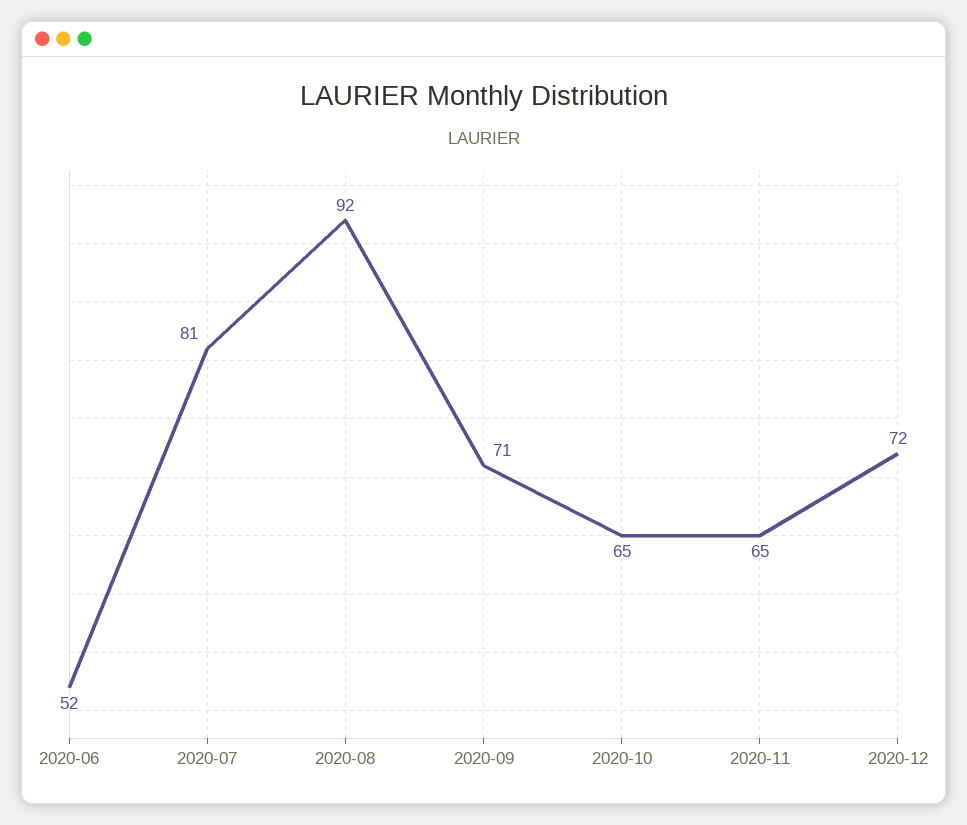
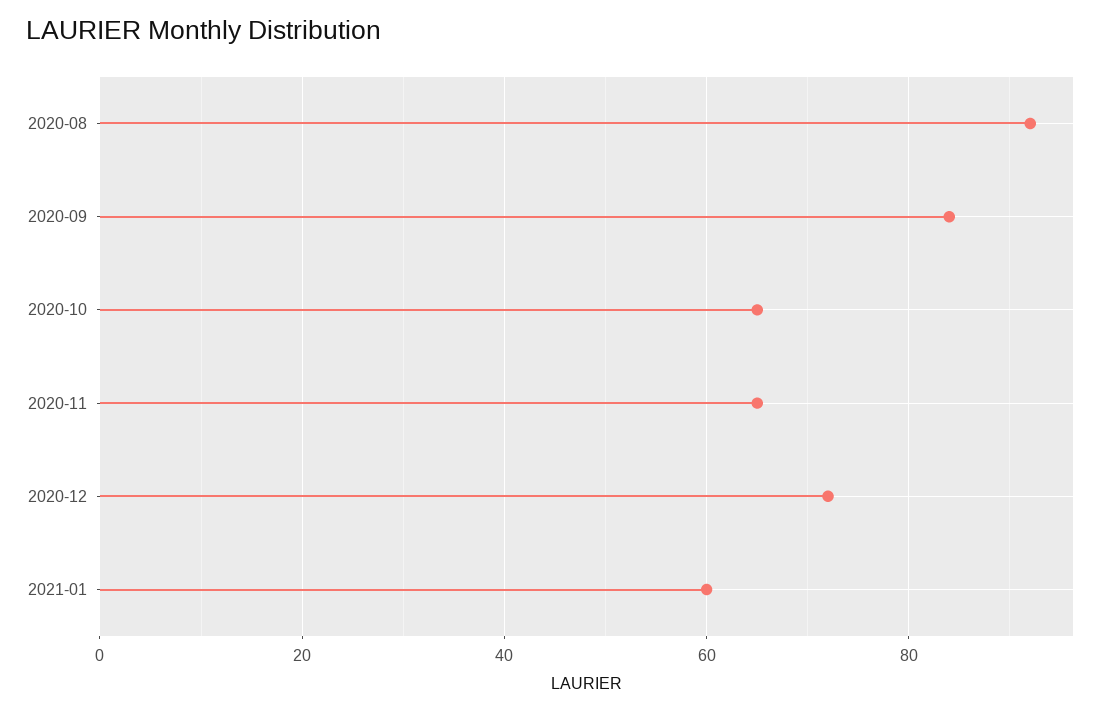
2020-06: 52 -> none
2020-07: 81 -> none
2020-09: 71 -> 85
2021-01: none -> 60

